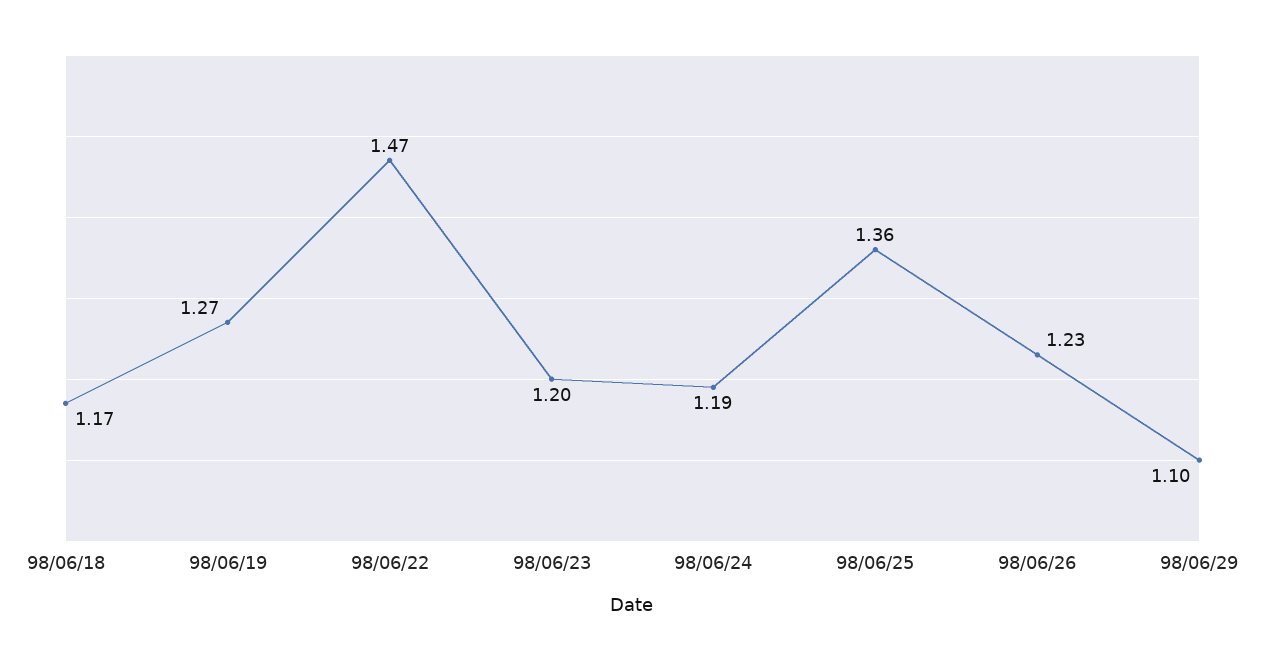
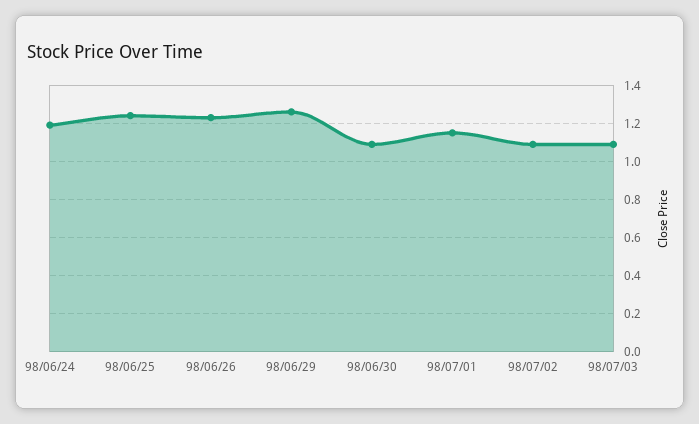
98/06/18: 1.17 -> none
98/06/19: 1.27 -> none
98/06/22: 1.47 -> none
98/06/23: 1.2 -> none
98/06/25: 1.36 -> 1.25
98/06/29: 1.1 -> 1.25
98/06/30: none -> 1.1
98/07/01: none -> 1.15
98/07/02: none -> 1.1
98/07/03: none -> 1.1

